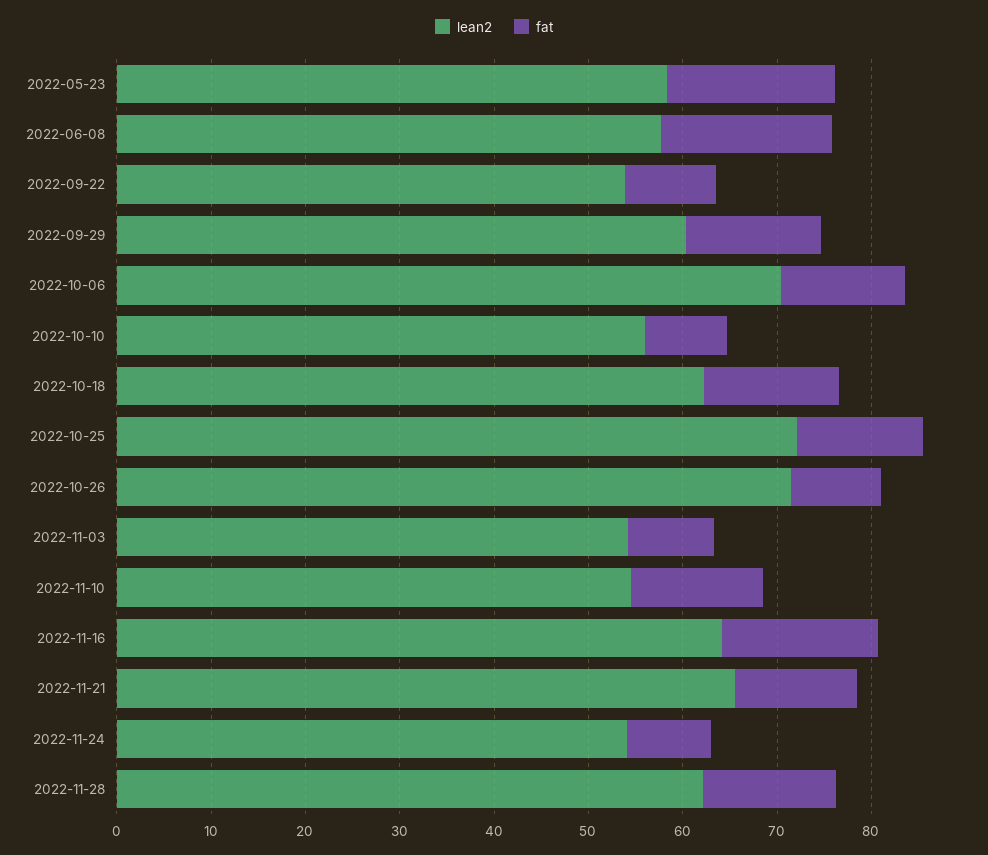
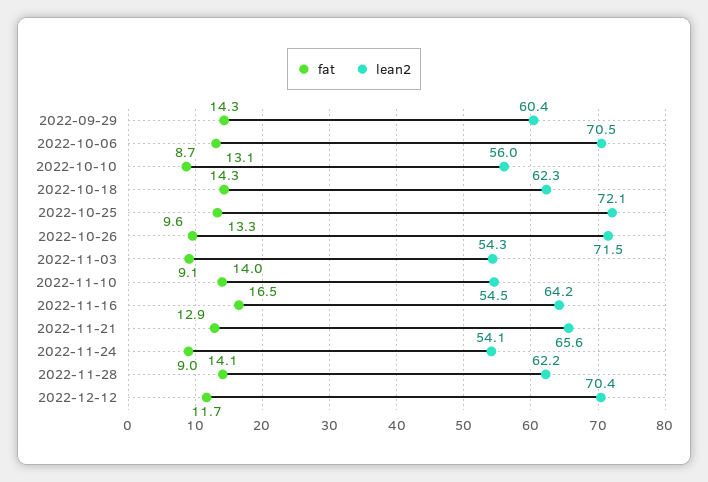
lean2, 2022-05-23: 58 -> none
fat, 2022-05-23: 18 -> none
lean2, 2022-06-08: 58 -> none
fat, 2022-06-08: 18 -> none
lean2, 2022-09-22: 54 -> none
fat, 2022-09-22: 10 -> none
fat, 2022-12-12: none -> 11.7
lean2, 2022-12-12: none -> 70.4

